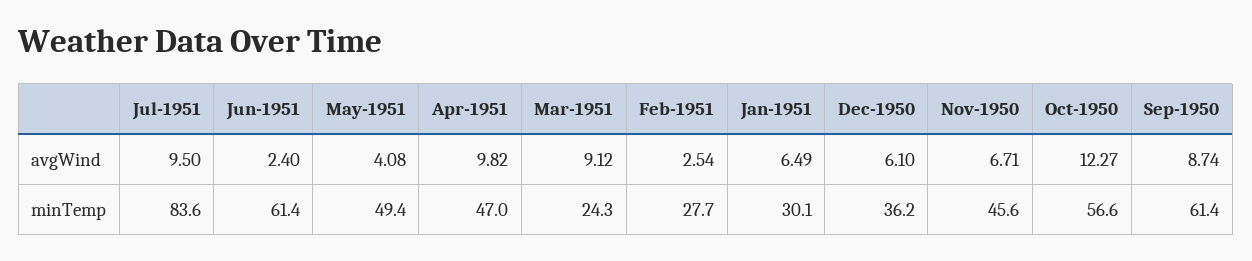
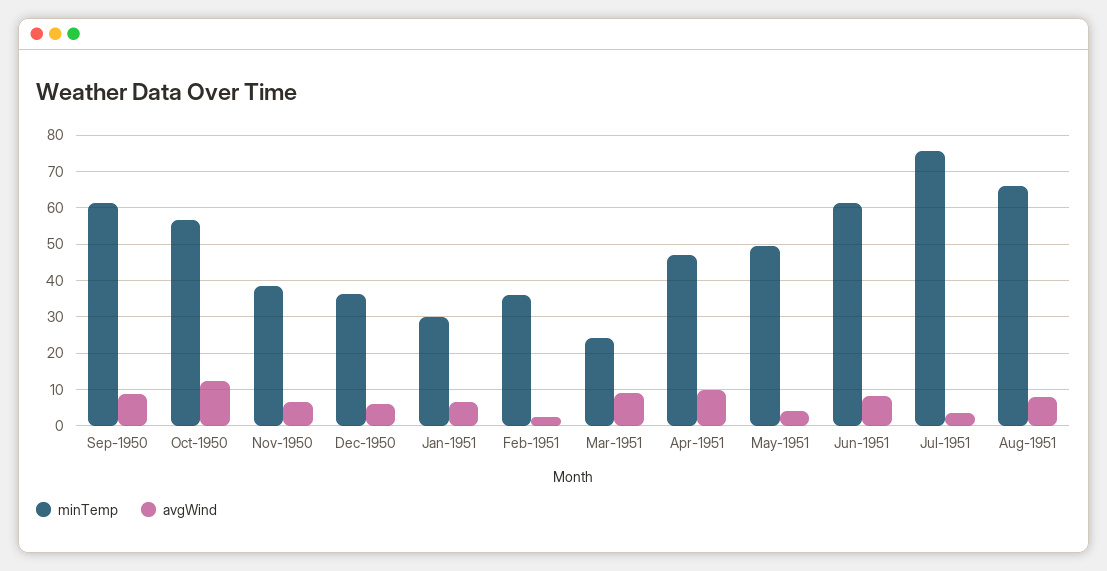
avgWind, Jul-1951: 9.5 -> 4
avgWind, Jun-1951: 2.4 -> 8
minTemp, Jul-1951: 83.6 -> 76
minTemp, Feb-1951: 27.7 -> 36
minTemp, Nov-1950: 45.6 -> 38
minTemp, Aug-1951: none -> 66
avgWind, Aug-1951: none -> 8

